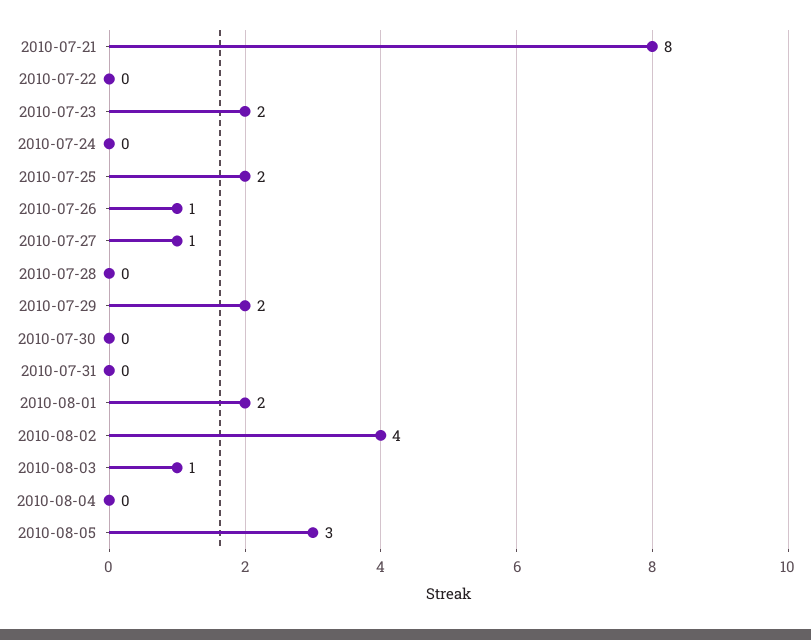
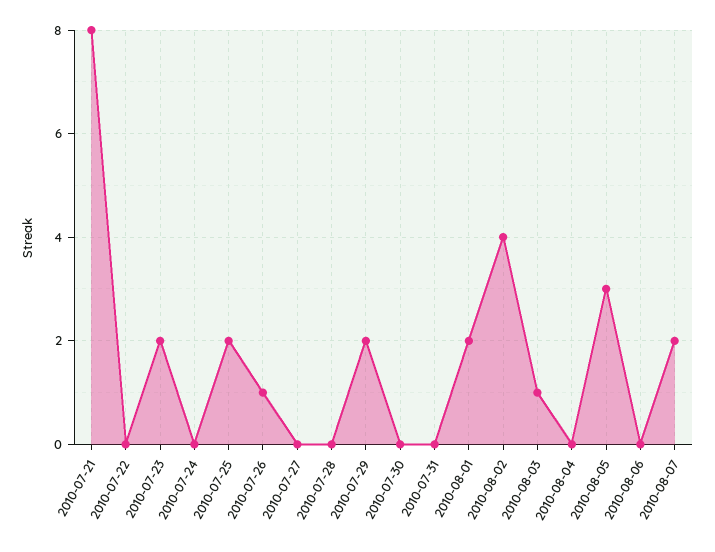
2010-07-27: 1 -> 0
2010-08-06: none -> 0
2010-08-07: none -> 2

